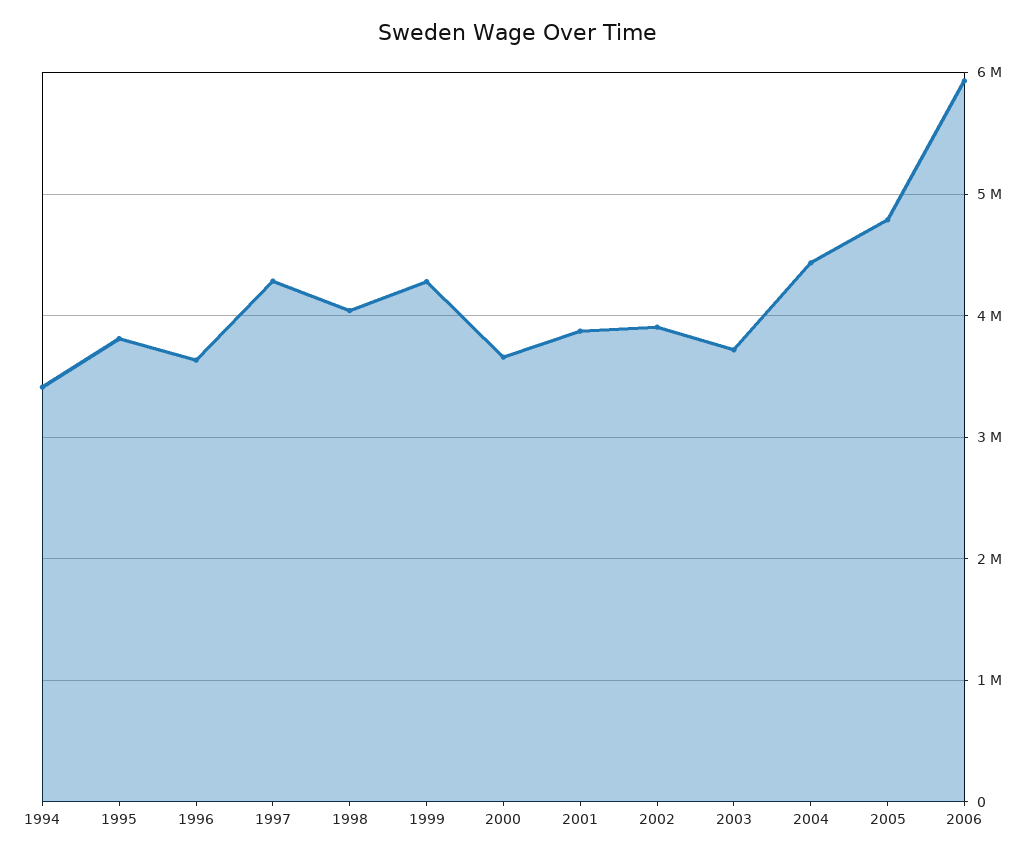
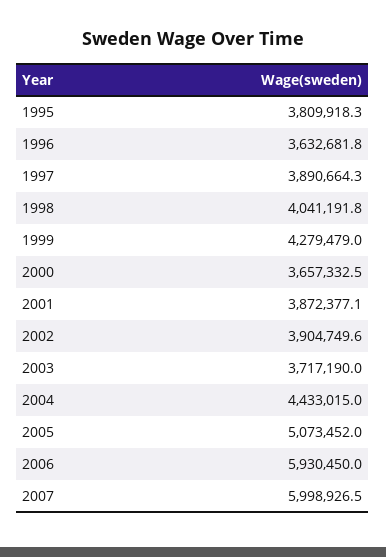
1994: 3400000 -> none
1997: 4300000 -> 3890664.3
2005: 4800000 -> 5073452
2007: none -> 5998926.5

